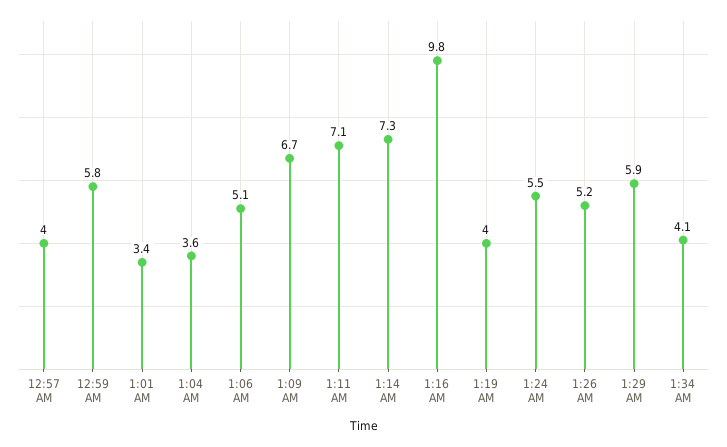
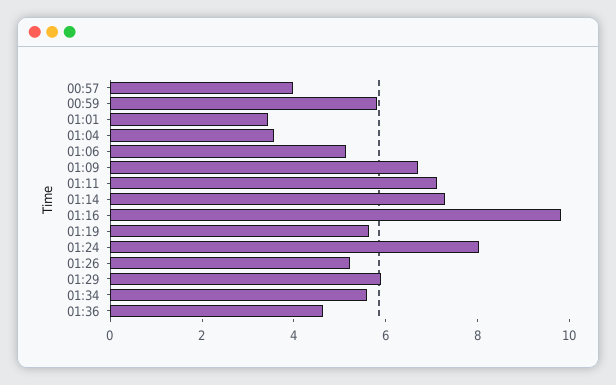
1:19 AM: 4 -> 5.5
1:24 AM: 5.5 -> 8
1:34 AM: 4.1 -> 5.5
01:36: none -> 4.5

